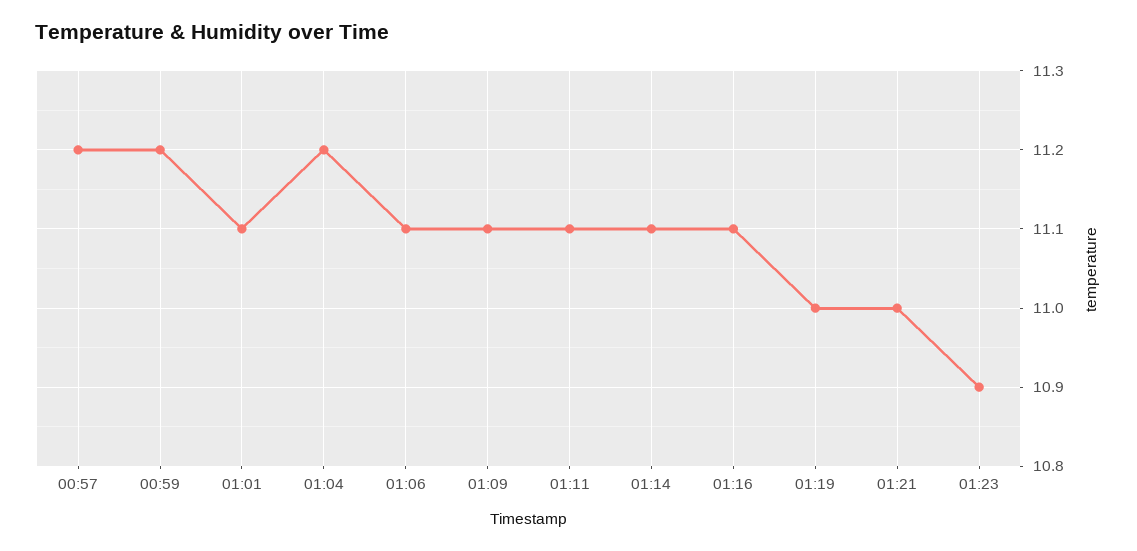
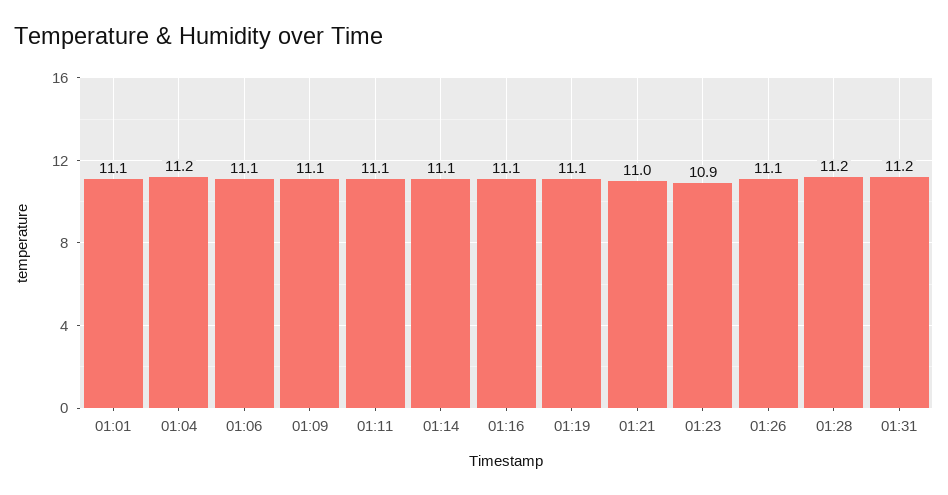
00:57: 11.2 -> none
00:59: 11.2 -> none
01:19: 11 -> 11.1
01:26: none -> 11.1
01:28: none -> 11.2
01:31: none -> 11.2

